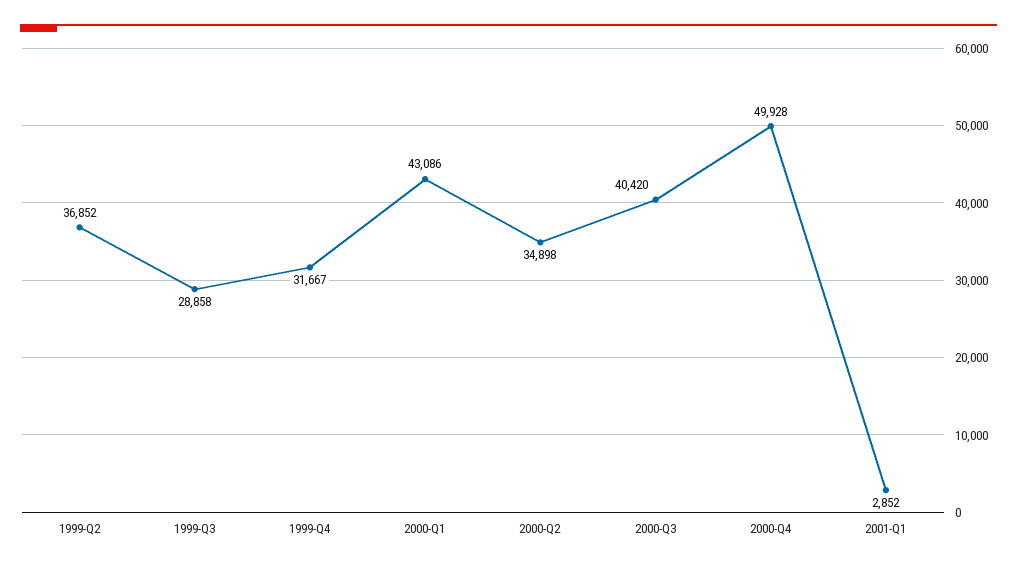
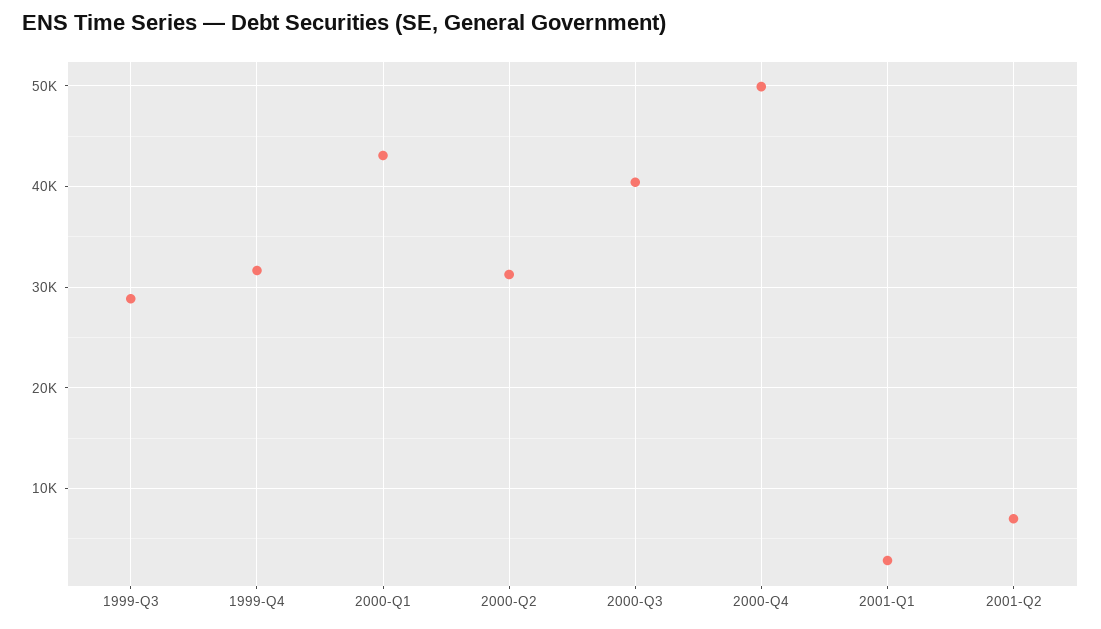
1999-Q2: 36852 -> none
2000-Q2: 34898 -> 31000
2001-Q2: none -> 7000

